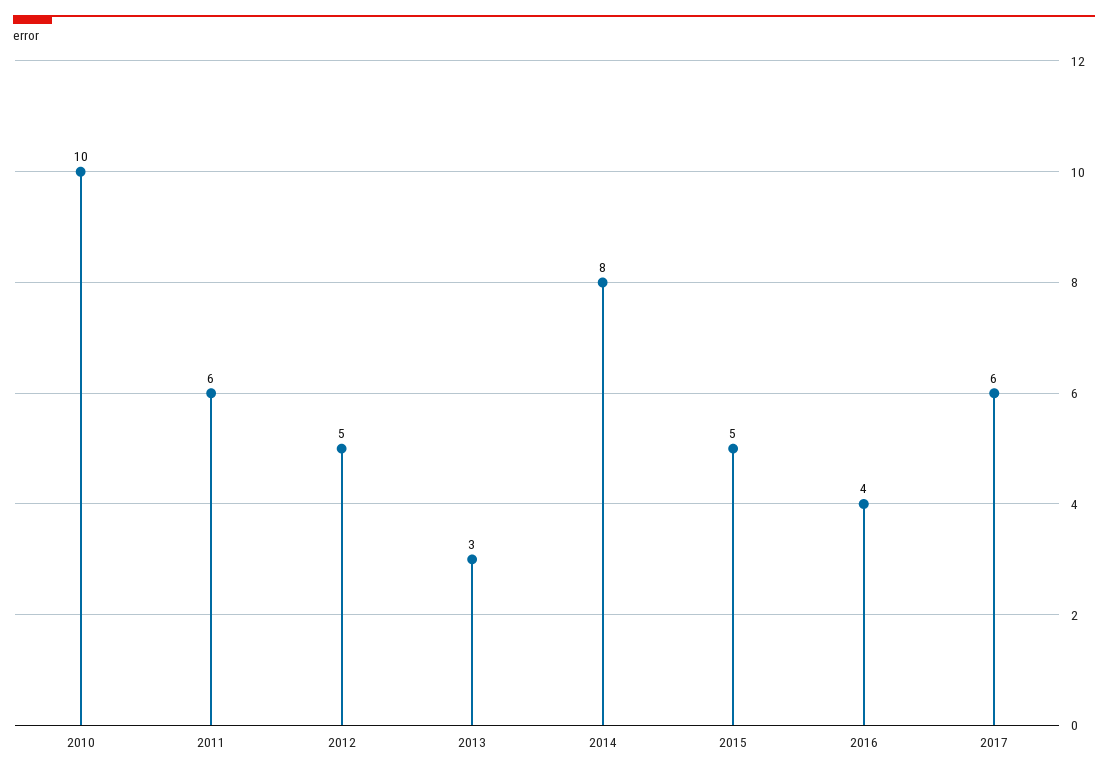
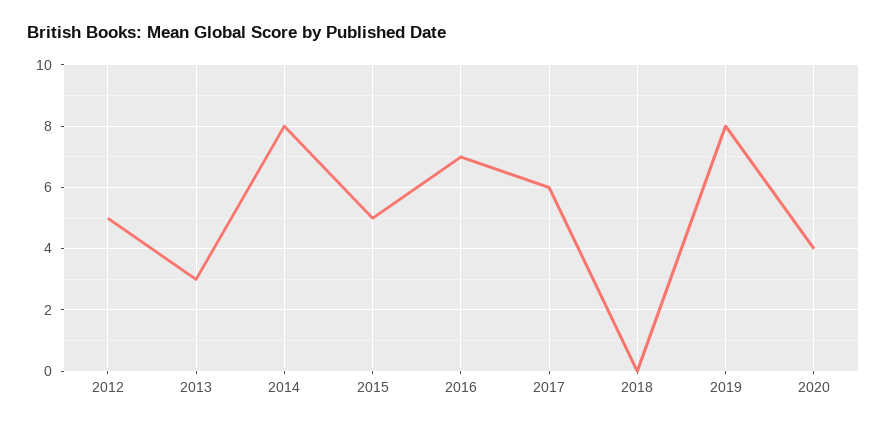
2010: 10 -> none
2011: 6 -> none
2016: 4 -> 7
2018: none -> 0
2019: none -> 8
2020: none -> 4

